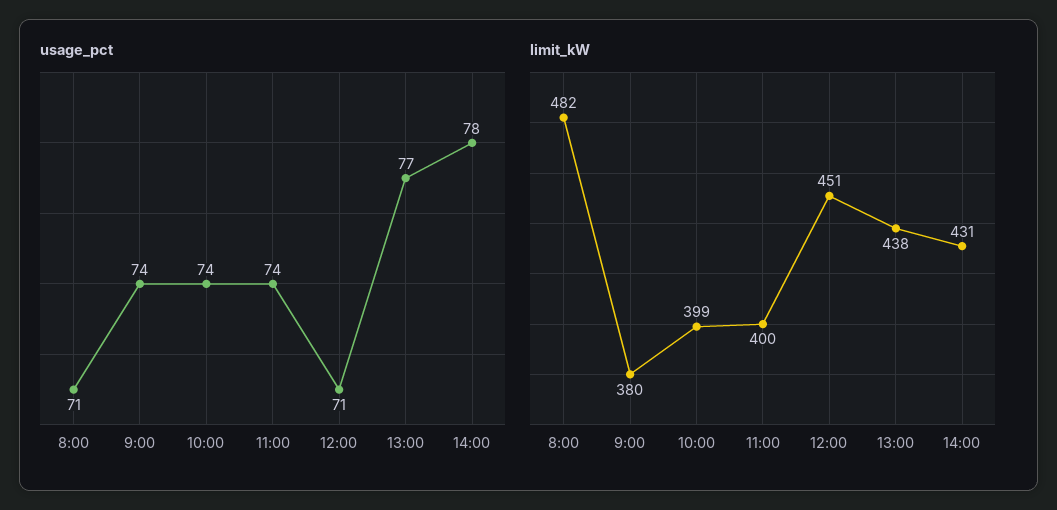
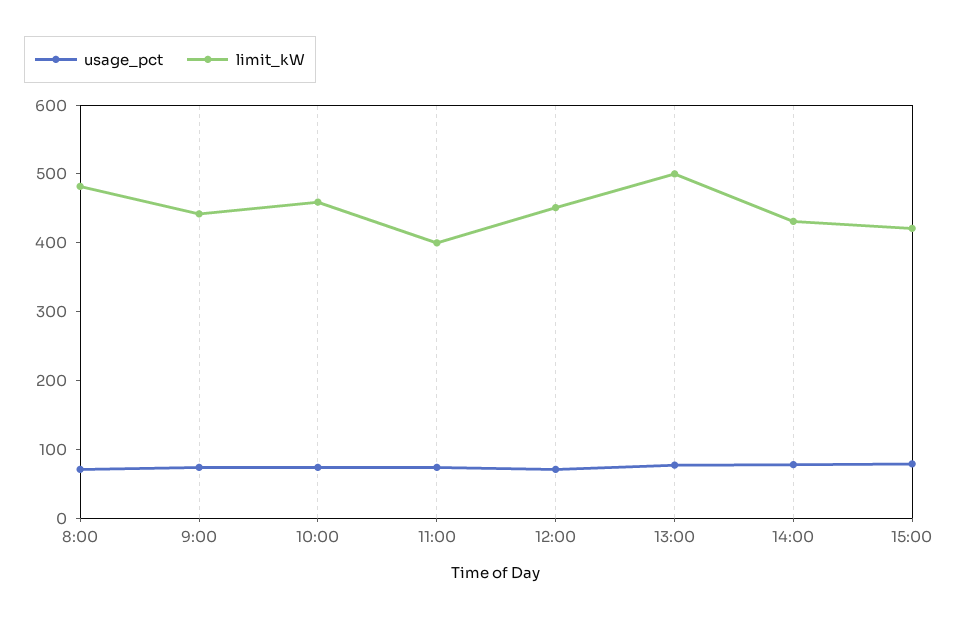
limit_kW, 9:00: 380 -> 440
limit_kW, 10:00: 399 -> 460
limit_kW, 13:00: 438 -> 500
usage_pct, 15:00: none -> 80
limit_kW, 15:00: none -> 420

